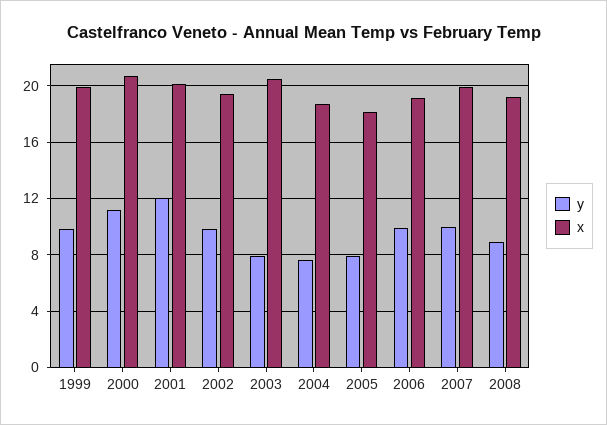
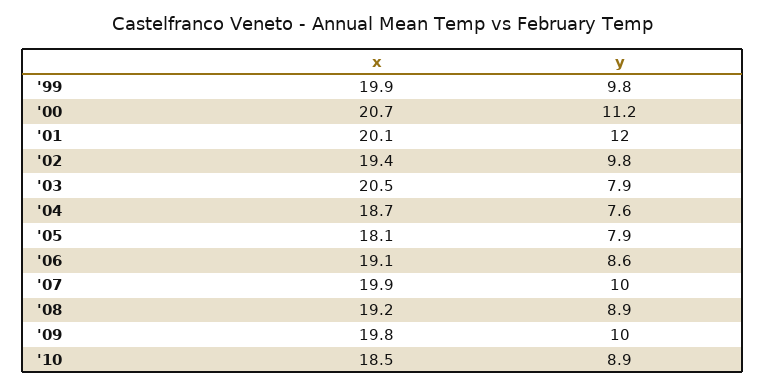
y, 2006: 10 -> 8.6
x, '09: none -> 19.8
y, '09: none -> 10
x, '10: none -> 18.5
y, '10: none -> 8.9

